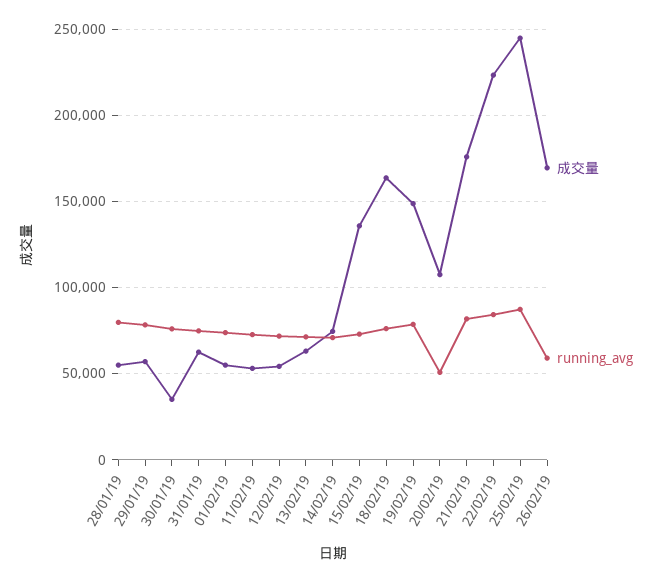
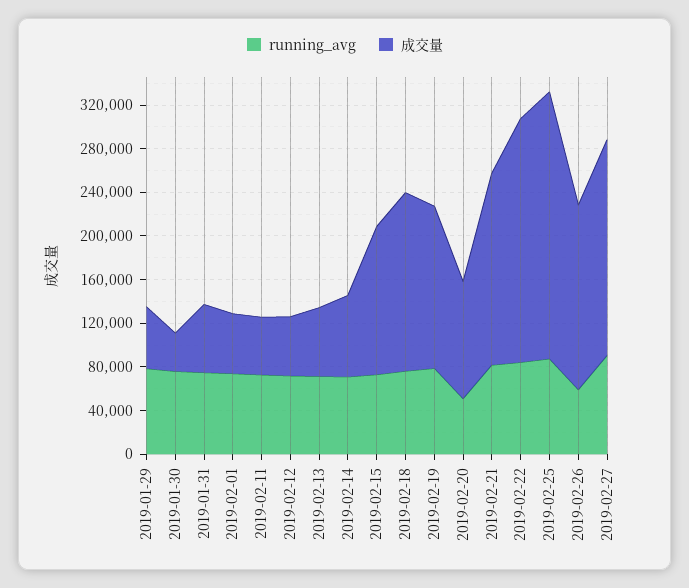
成交量, 28/01/19: 55000 -> none
running_avg, 28/01/19: 80000 -> none
running_avg, 2019-02-27: none -> 90000
成交量, 2019-02-27: none -> 200000

